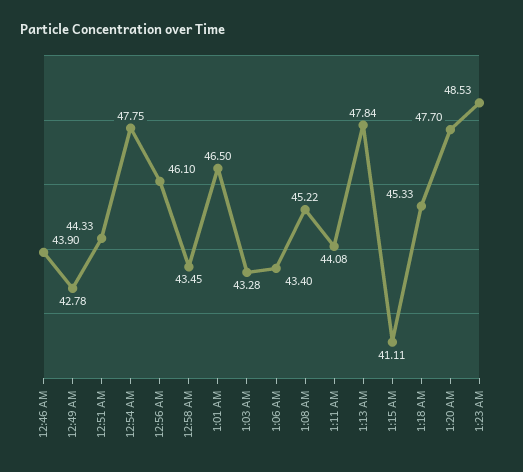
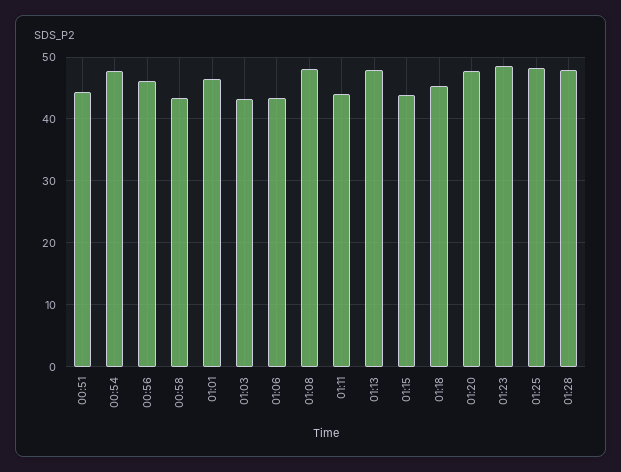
12:46 AM: 43.9 -> none
12:49 AM: 42.78 -> none
1:08 AM: 45.22 -> 48
1:15 AM: 41.11 -> 44
01:25: none -> 48
01:28: none -> 48

